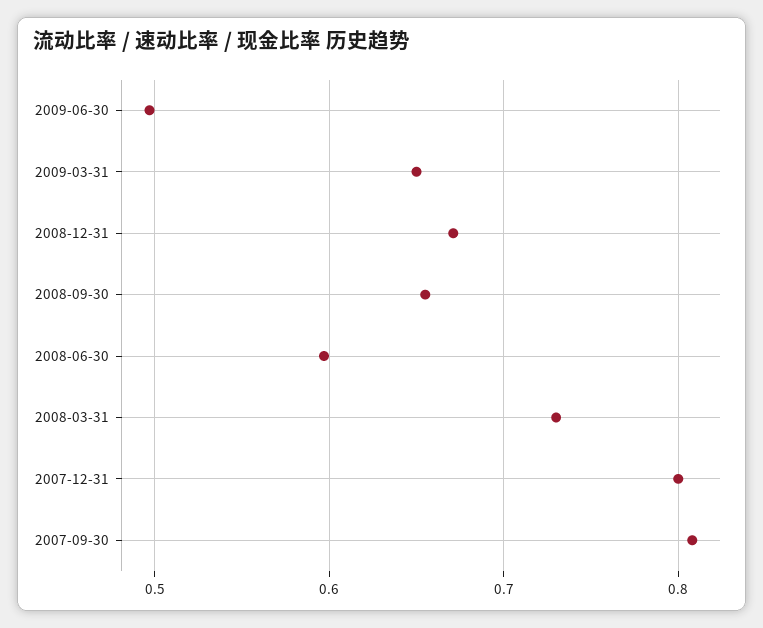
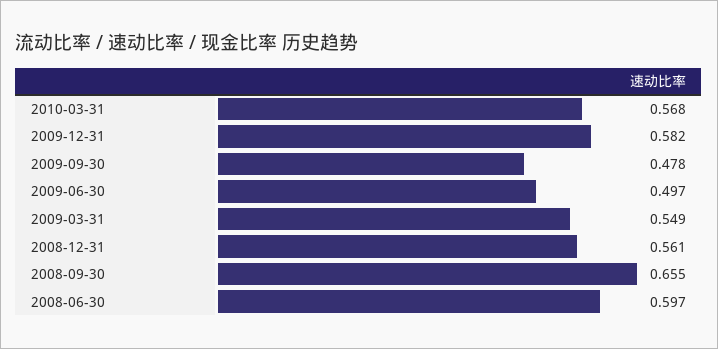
2009-03-31: 0.65 -> 0.549
2008-12-31: 0.67 -> 0.561
2008-03-31: 0.73 -> none
2007-12-31: 0.8 -> none
2007-09-30: 0.81 -> none
2010-03-31: none -> 0.568
2009-12-31: none -> 0.582
2009-09-30: none -> 0.478

